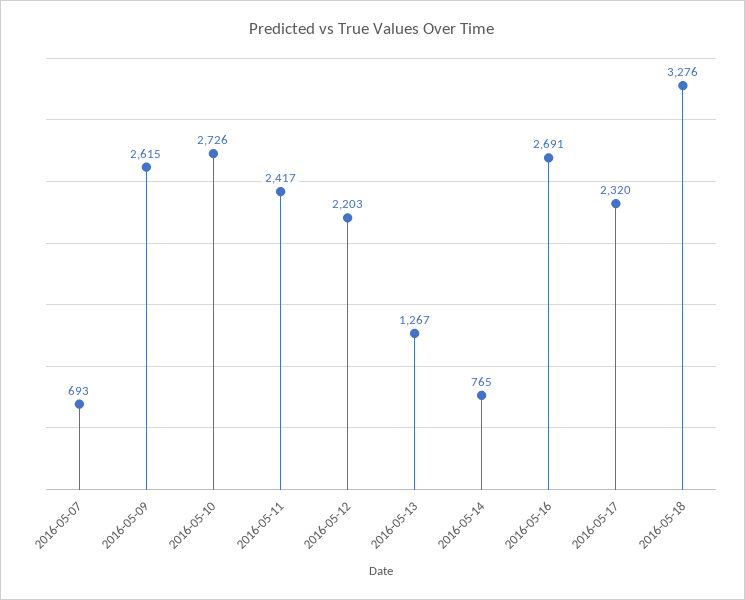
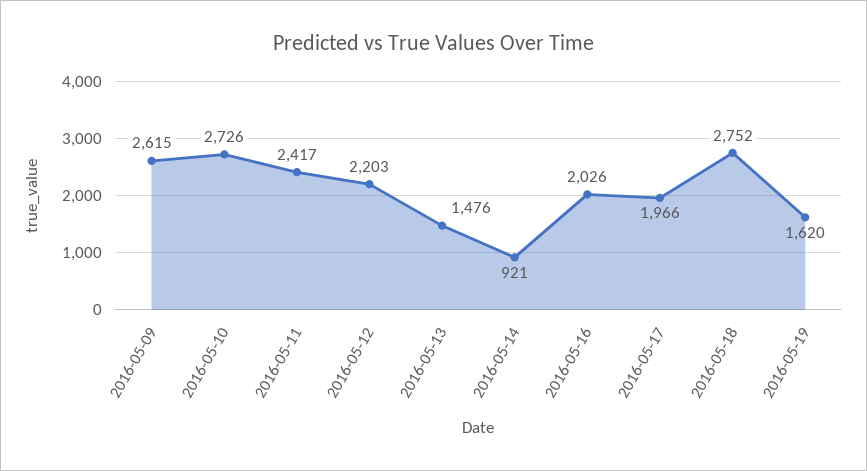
2016-05-07: 693 -> none
2016-05-13: 1267 -> 1476
2016-05-14: 765 -> 921
2016-05-16: 2691 -> 2026
2016-05-17: 2320 -> 1966
2016-05-18: 3276 -> 2752
2016-05-19: none -> 1620

